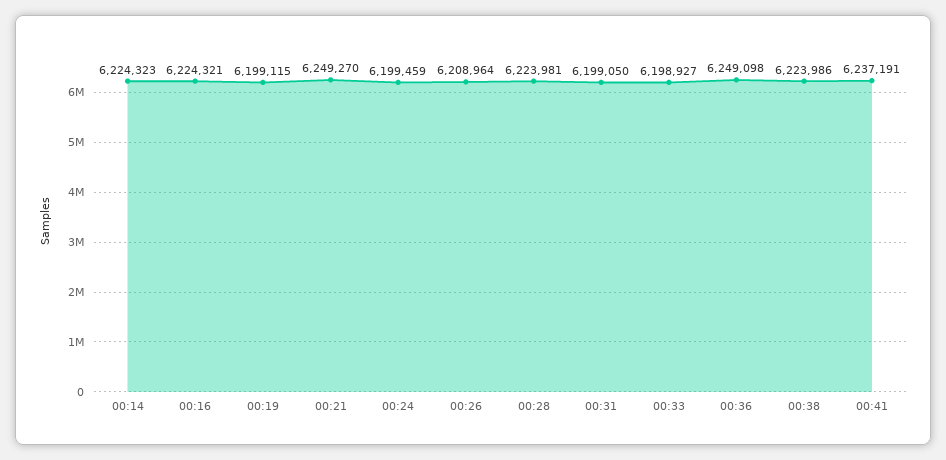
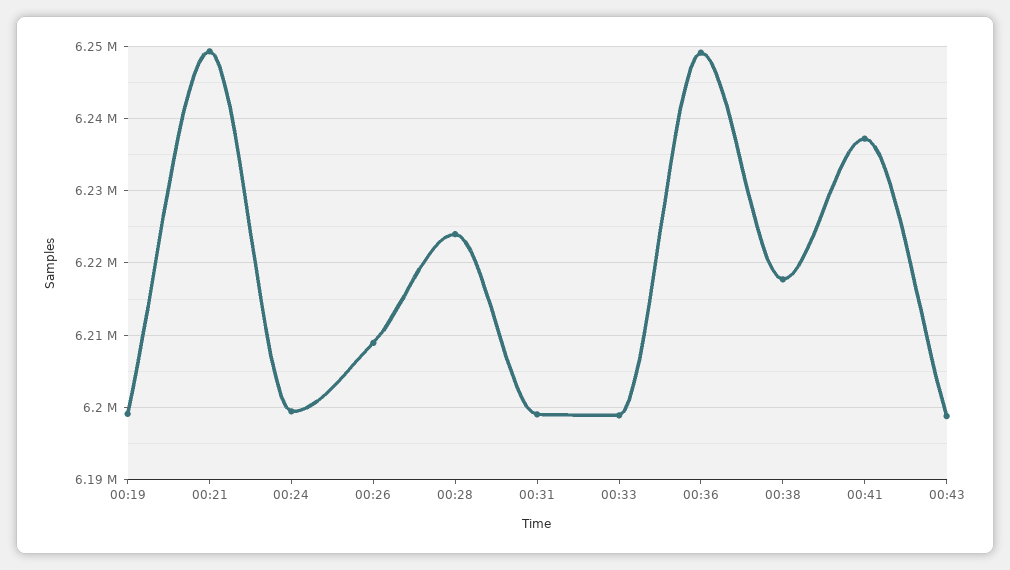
00:14: 6224323 -> none
00:16: 6224321 -> none
00:38: 6223986 -> 6218000
00:43: none -> 6199000

